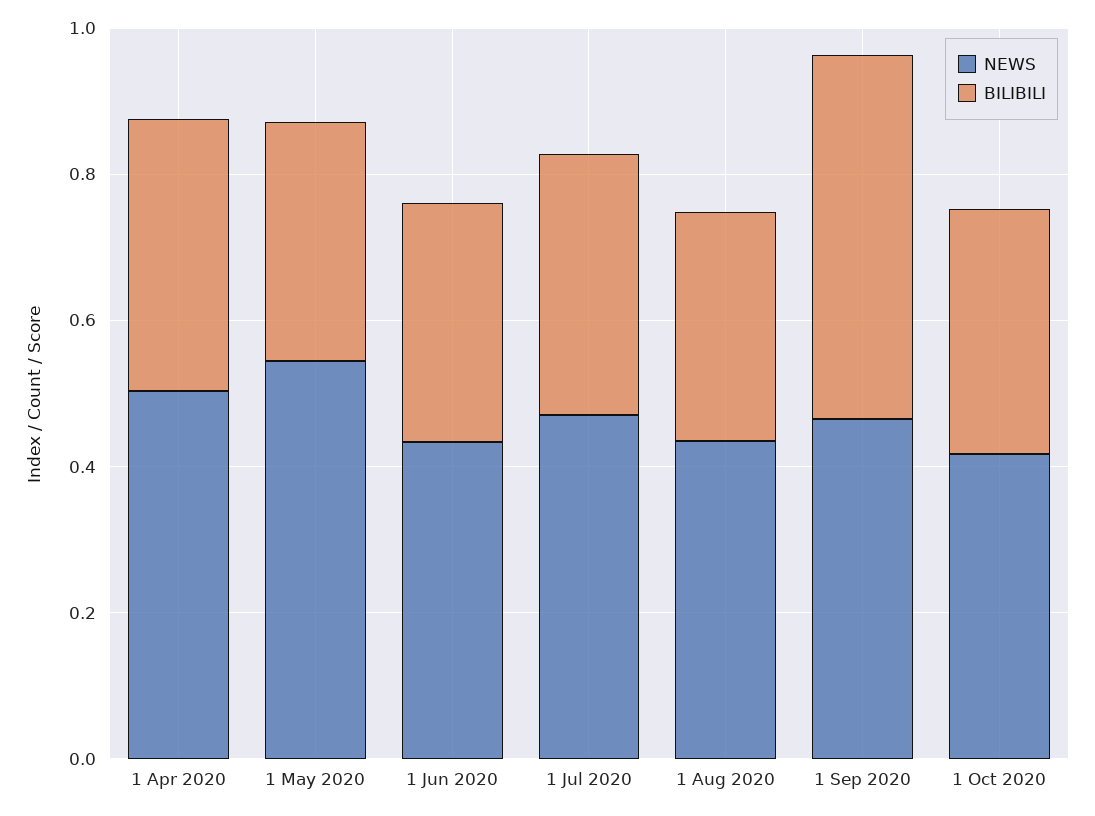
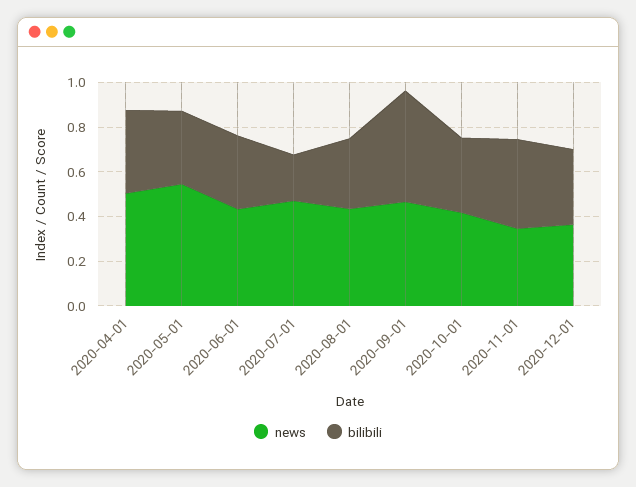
BILIBILI, 1 Jul 2020: 0.35 -> 0.2
NEWS, 2020-11-01: none -> 0.35
BILIBILI, 2020-11-01: none -> 0.4
NEWS, 2020-12-01: none -> 0.35
BILIBILI, 2020-12-01: none -> 0.35

